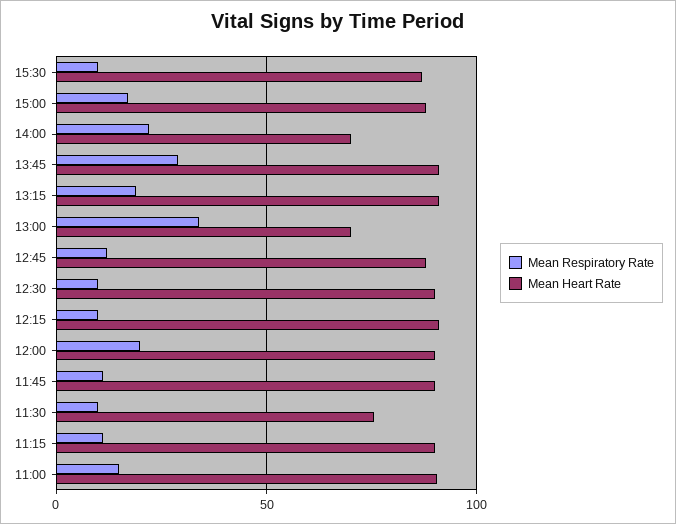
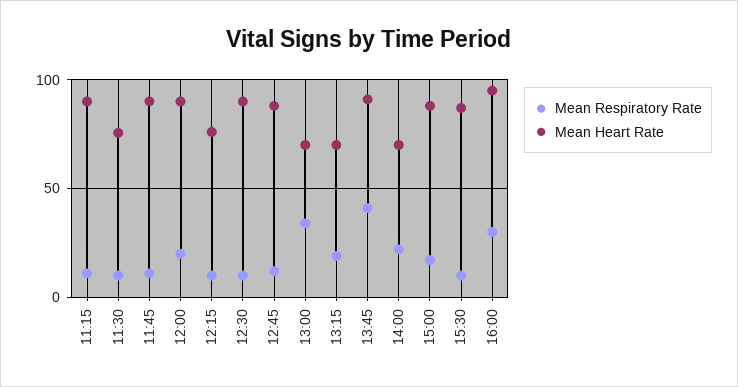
Mean Respiratory Rate, 13:45: 30 -> 40
Mean Heart Rate, 13:15: 90 -> 70
Mean Heart Rate, 12:15: 90 -> 75
Mean Respiratory Rate, 11:00: 15 -> none
Mean Heart Rate, 11:00: 90 -> none
Mean Respiratory Rate, 16:00: none -> 30
Mean Heart Rate, 16:00: none -> 95

